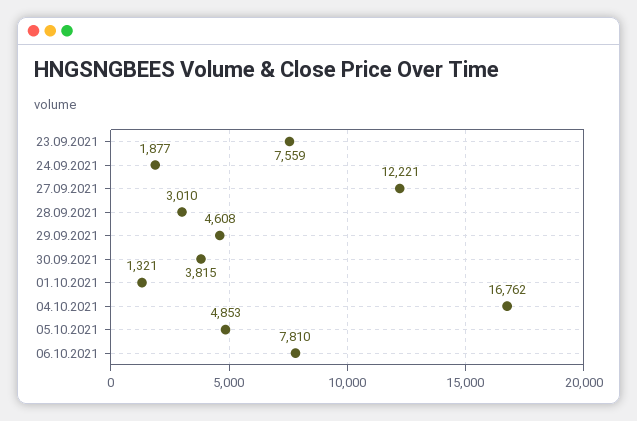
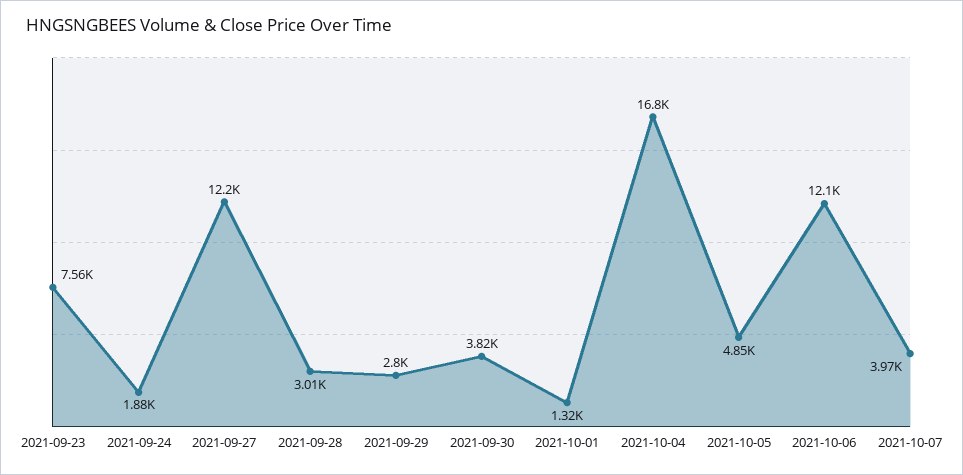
29.09.2021: 4608 -> 2800
06.10.2021: 7810 -> 12100
2021-10-07: none -> 3970

